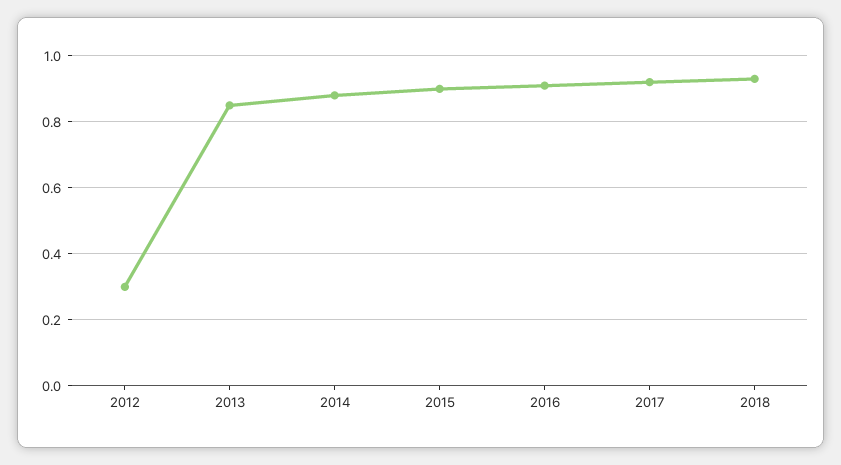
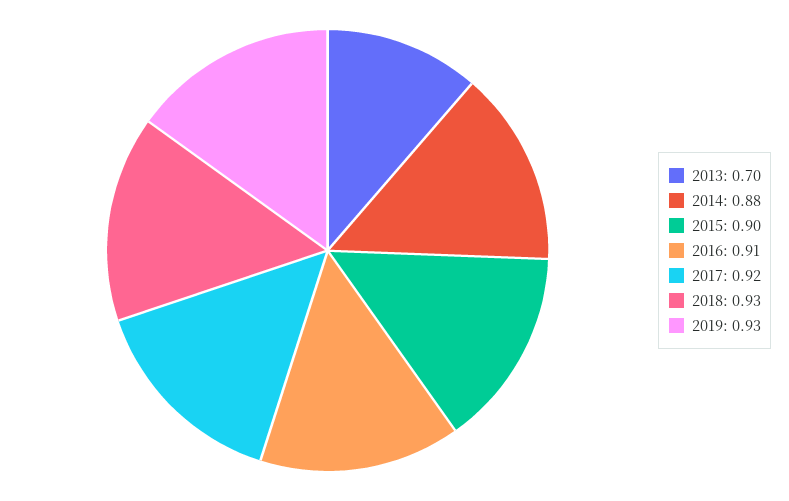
2012: 0.3 -> none
2013: 0.85 -> 0.7
2019: none -> 0.93

